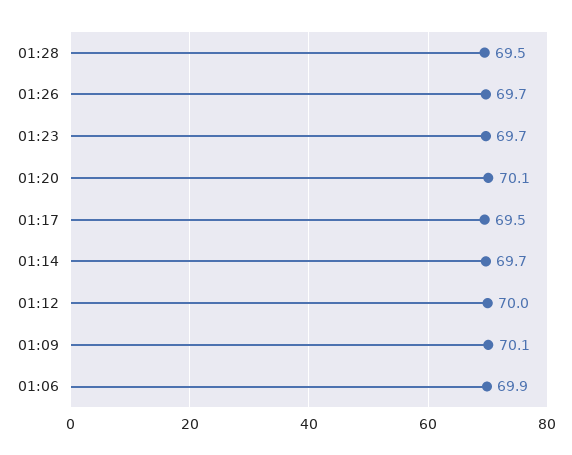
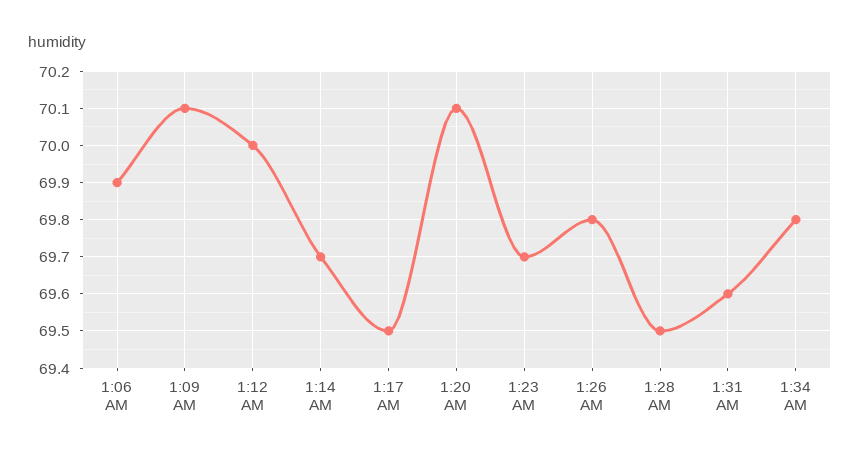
01:26: 69.7 -> 69.8
1:31 AM: none -> 69.6
1:34 AM: none -> 69.8

